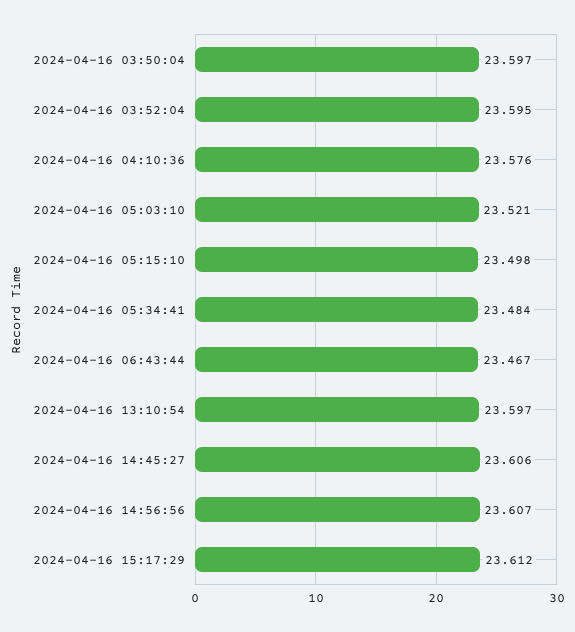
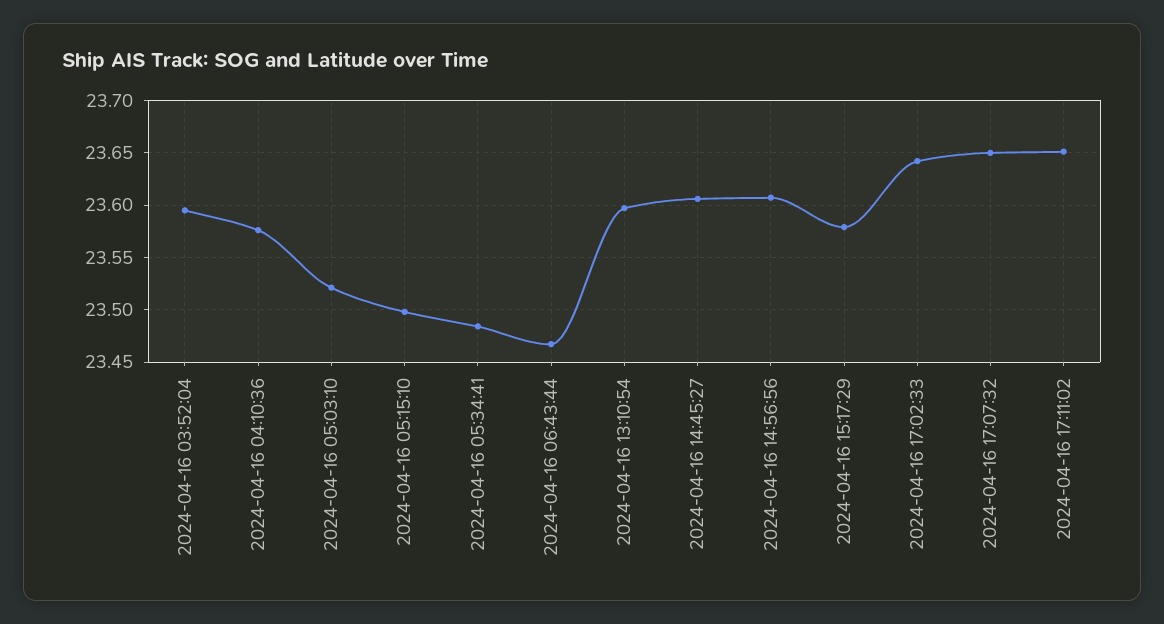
2024-04-16 03:50:04: 23.597 -> none
2024-04-16 15:17:29: 23.612 -> 23.58
2024-04-16 17:02:33: none -> 23.64
2024-04-16 17:07:32: none -> 23.65
2024-04-16 17:11:02: none -> 23.65

